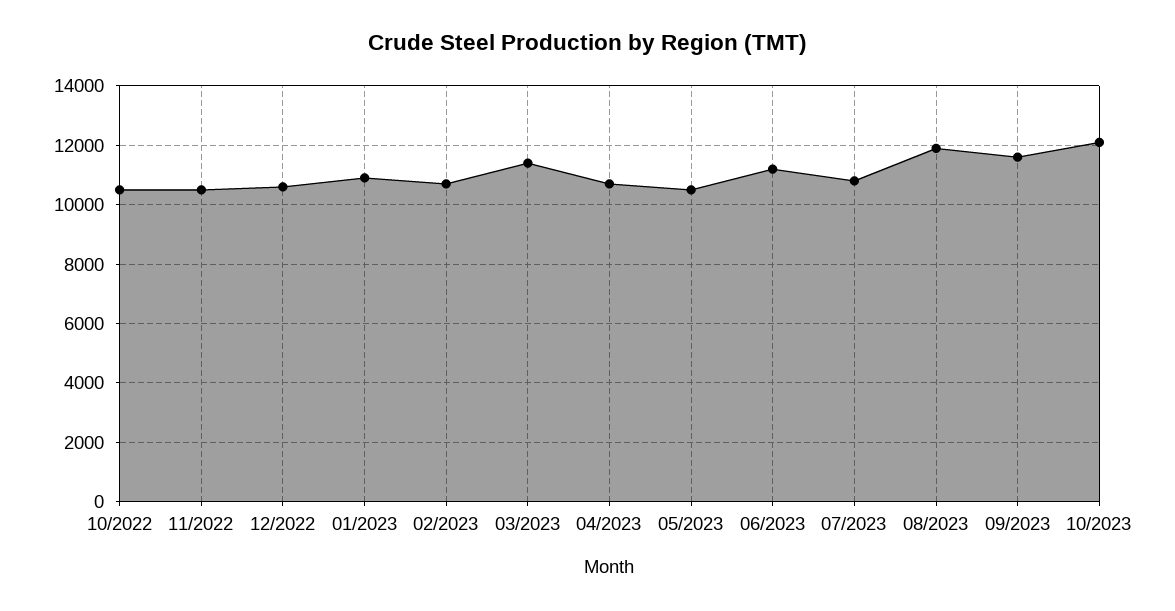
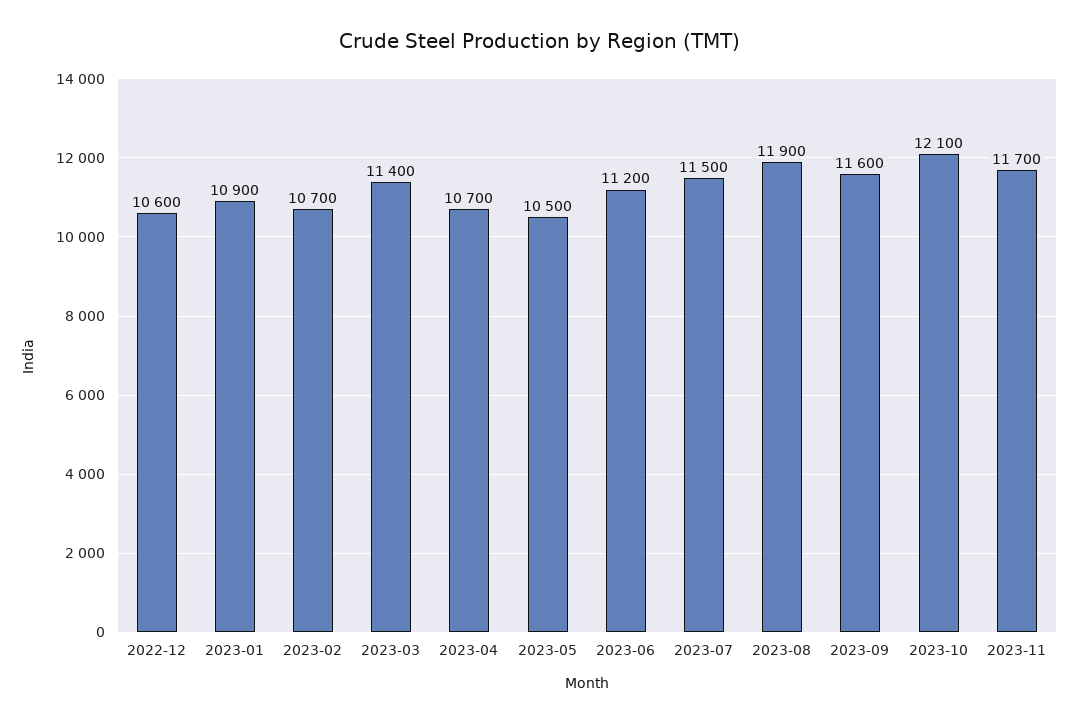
10/2022: 10500 -> none
11/2022: 10500 -> none
07/2023: 10750 -> 11500
2023-11: none -> 11700

